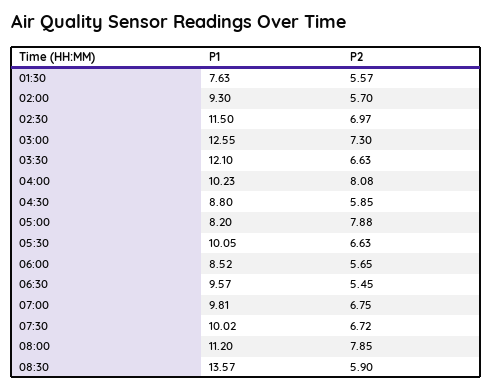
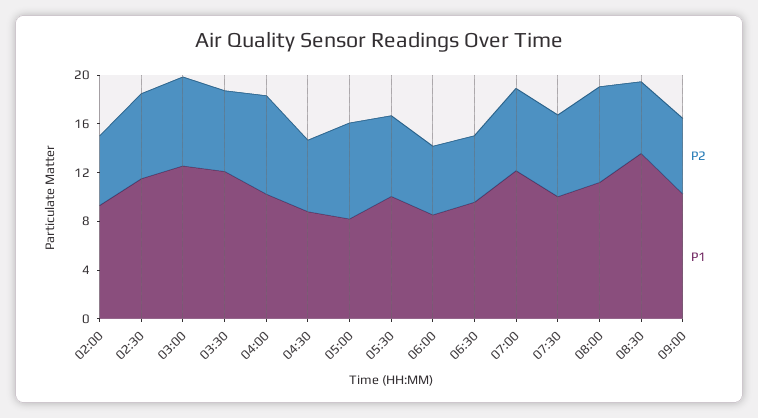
P1, 01:30: 7.63 -> none
P2, 01:30: 5.57 -> none
P1, 07:00: 9.81 -> 12
P2, 09:00: none -> 6
P1, 09:00: none -> 10

